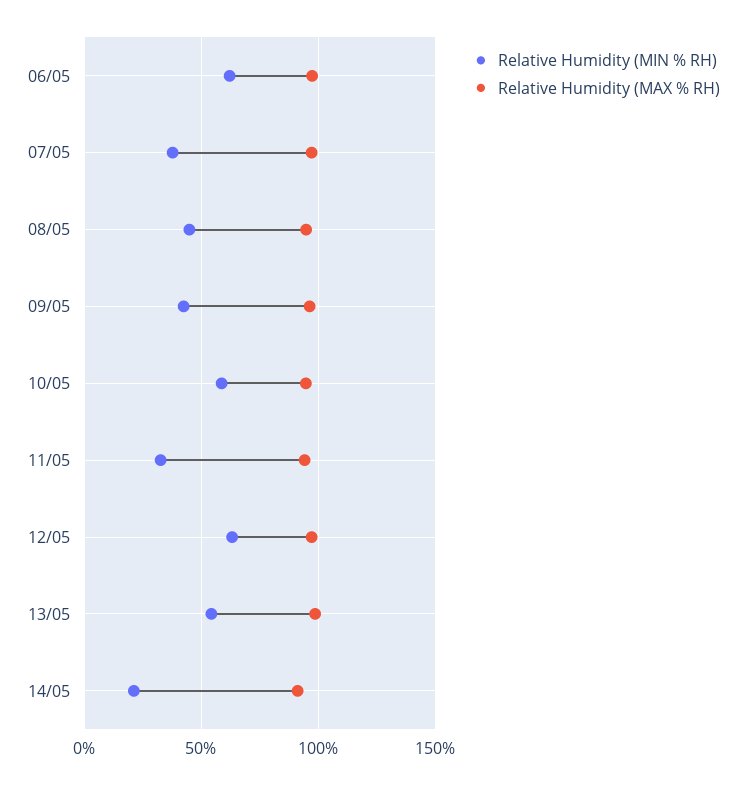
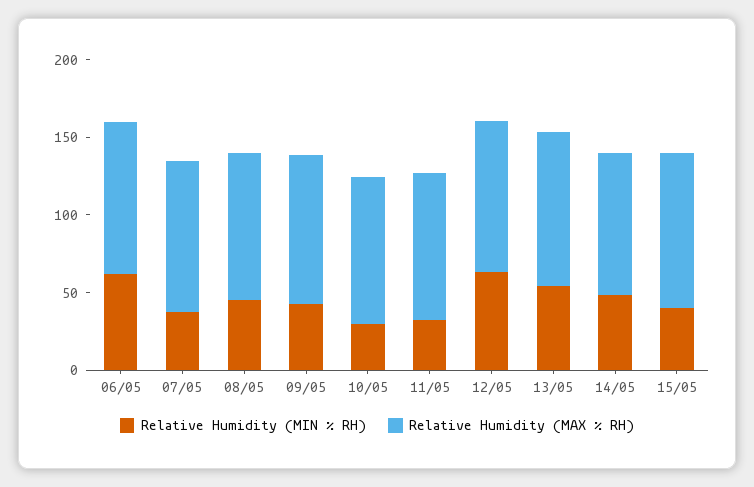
Relative Humidity (MIN % RH), 10/05: 60 -> 30
Relative Humidity (MIN % RH), 14/05: 20 -> 50
Relative Humidity (MIN % RH), 15/05: none -> 40
Relative Humidity (MAX % RH), 15/05: none -> 100

